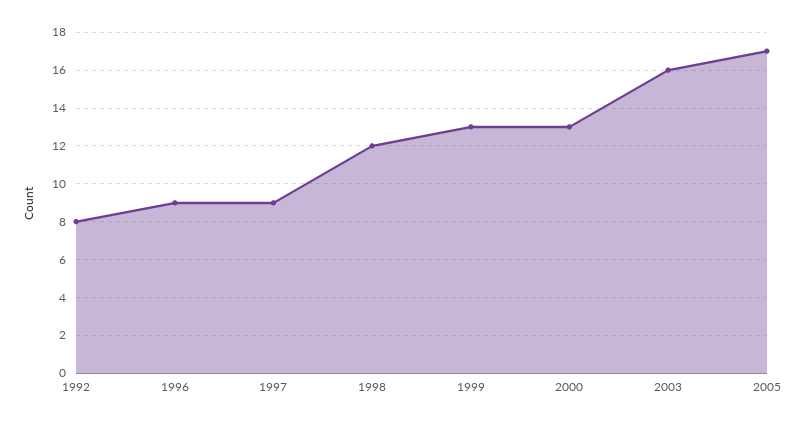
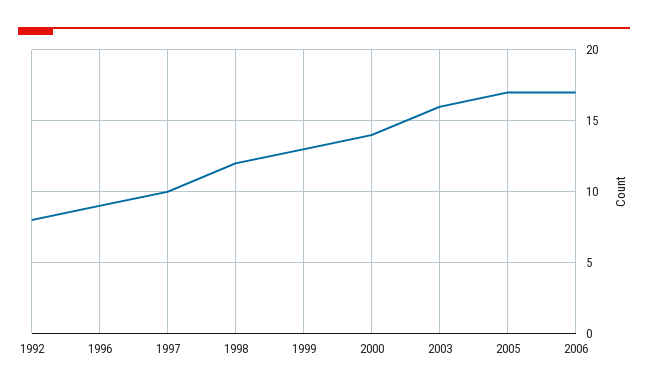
1997: 9 -> 10
2000: 13 -> 14
2006: none -> 17

